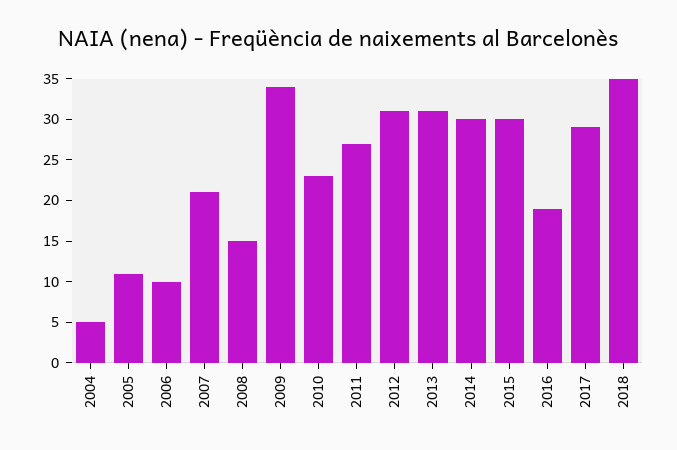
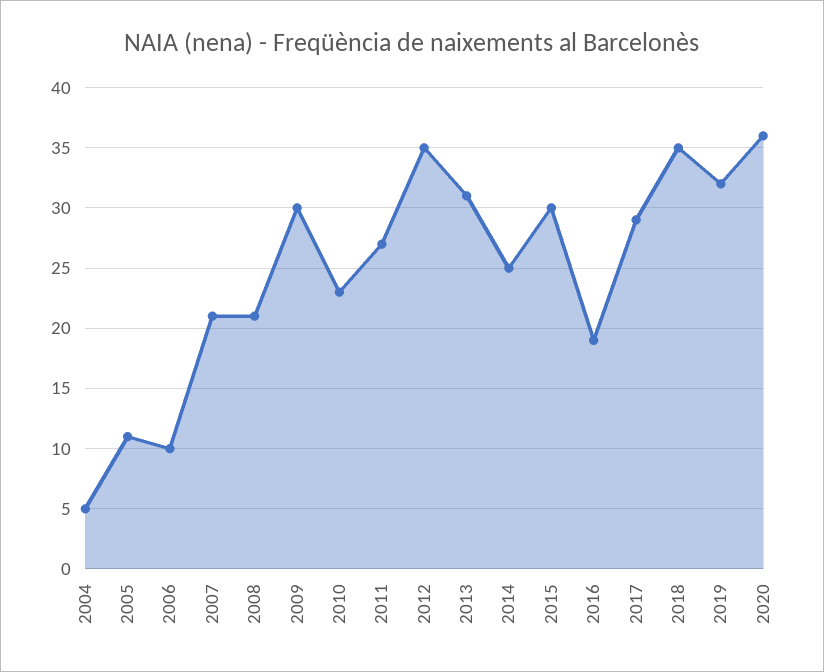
2008: 15 -> 21
2009: 34 -> 30
2012: 31 -> 35
2014: 30 -> 25
2019: none -> 32
2020: none -> 36

